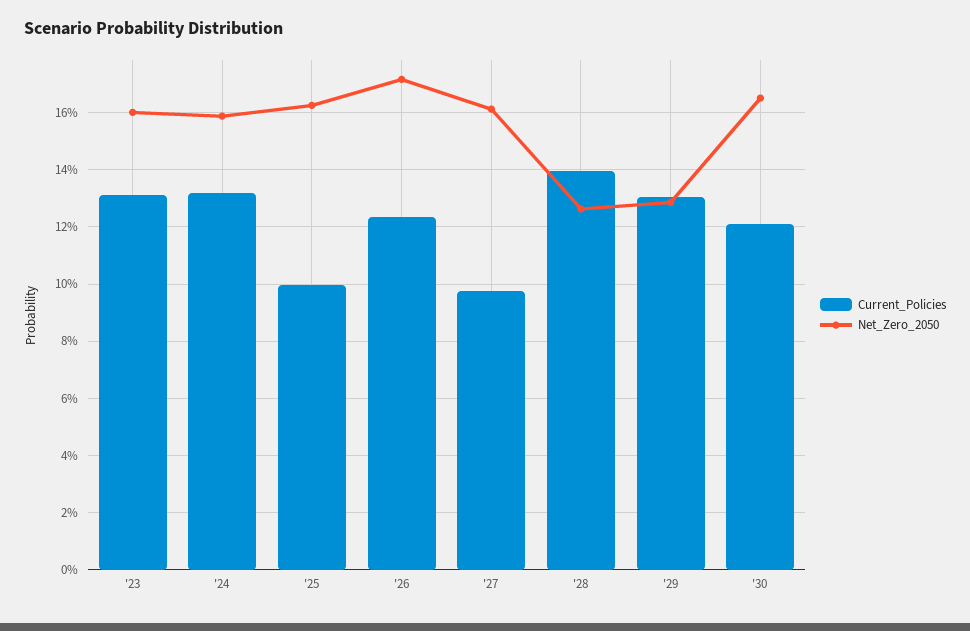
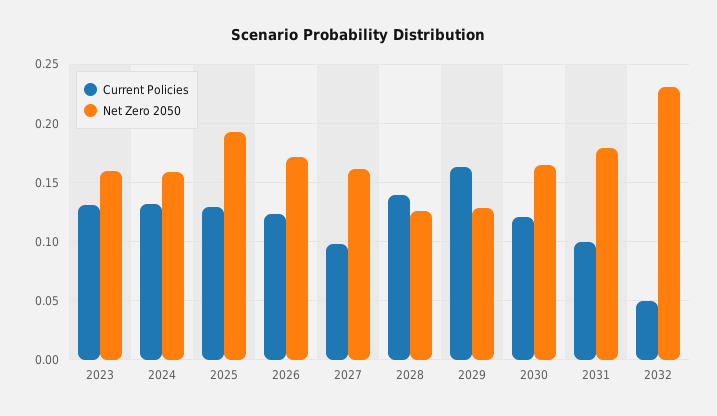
Current_Policies, '25: 0.1 -> 0.13
Net_Zero_2050, '25: 0.1625 -> 0.19
Current_Policies, '29: 0.13 -> 0.16
Current_Policies, 2031: none -> 0.1
Net_Zero_2050, 2031: none -> 0.18
Current_Policies, 2032: none -> 0.05
Net_Zero_2050, 2032: none -> 0.23

